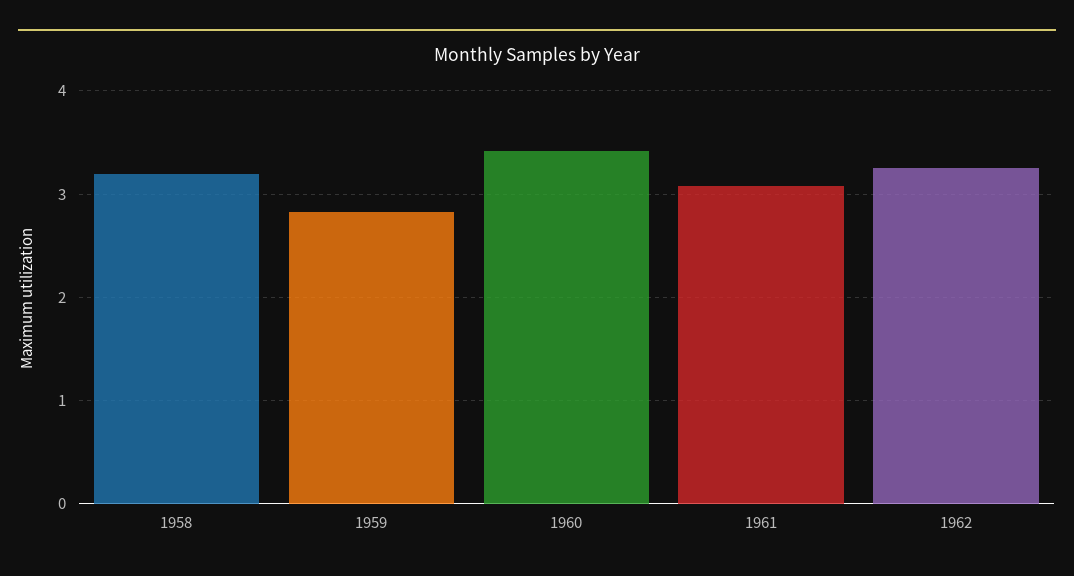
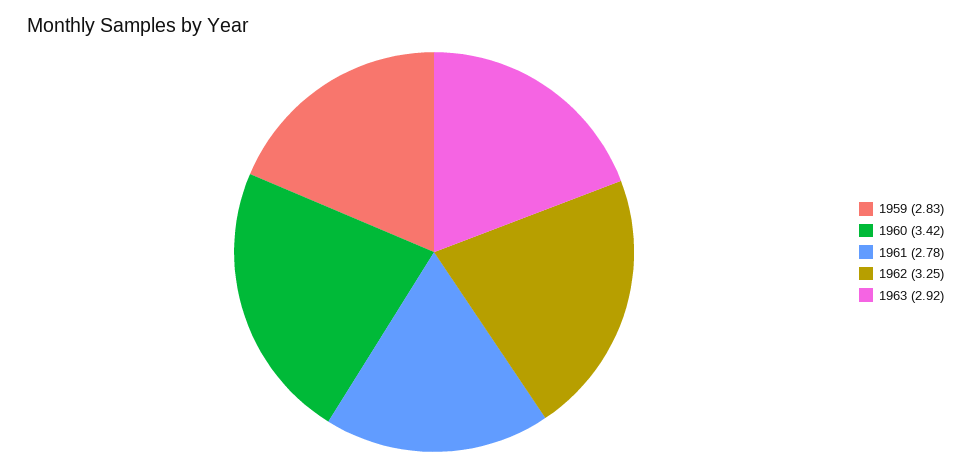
1958: 3.2 -> none
1961: 3.1 -> 2.78
1963: none -> 2.92

